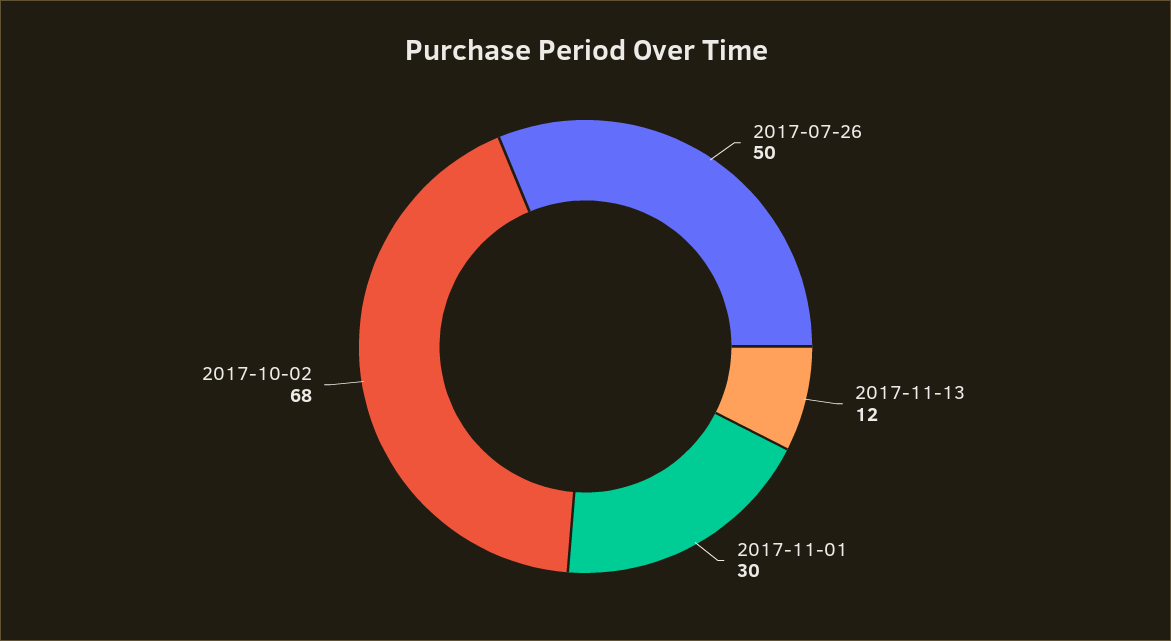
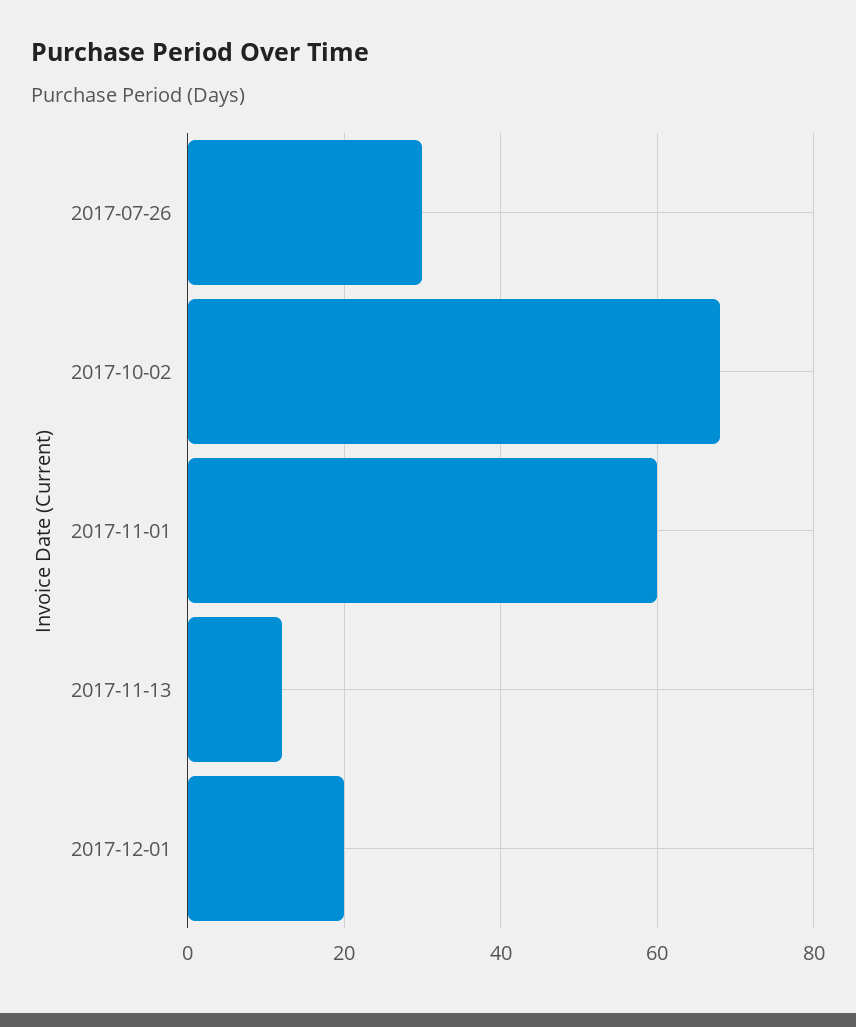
2017-07-26: 50 -> 30
2017-11-01: 30 -> 60
2017-12-01: none -> 20

